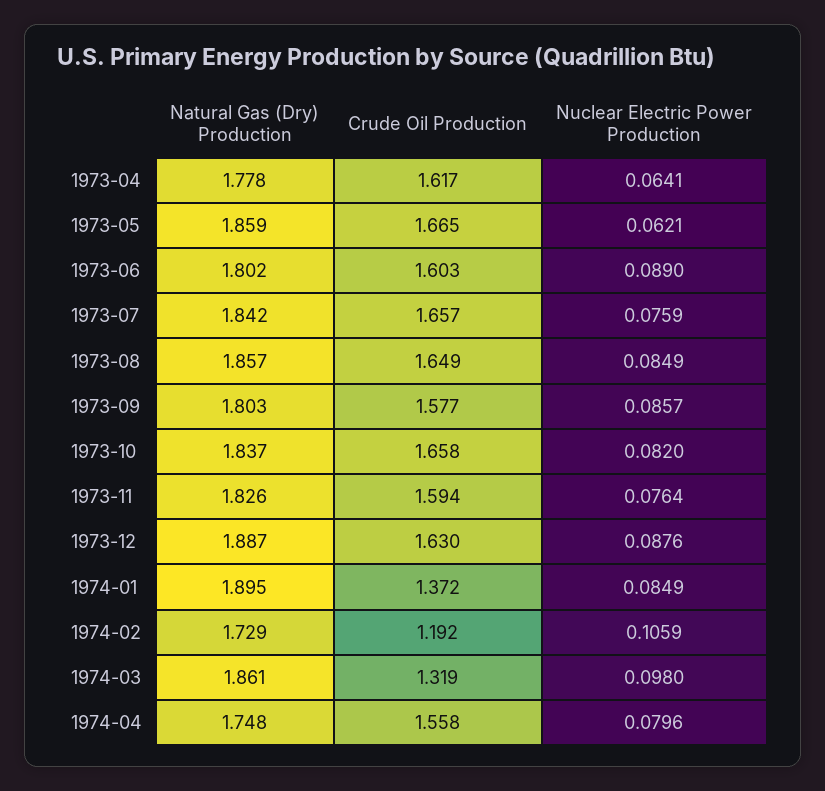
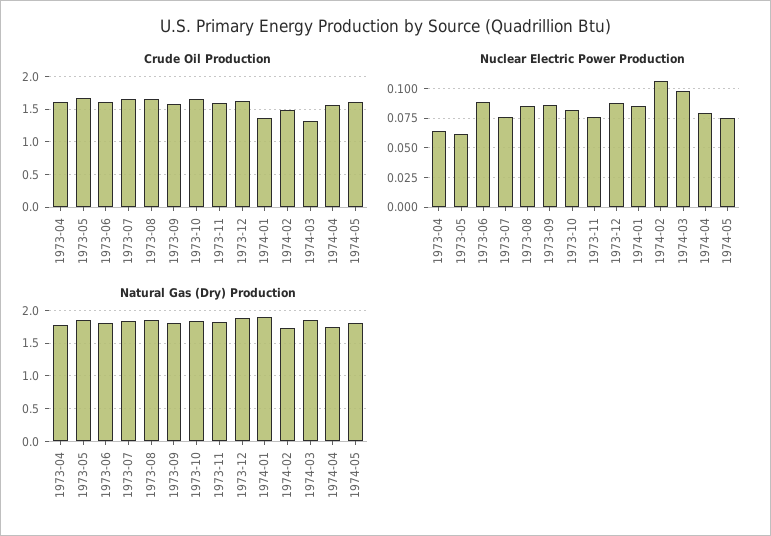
Crude Oil Production, 1974-02: 1.192 -> 1.5
Crude Oil Production, 1974-05: none -> 1.6
Nuclear Electric Power Production, 1974-05: none -> 0.075
Natural Gas (Dry) Production, 1974-05: none -> 1.8

